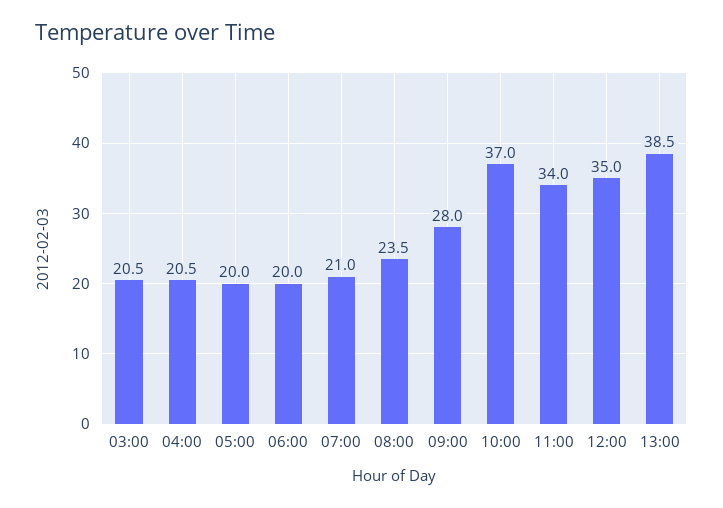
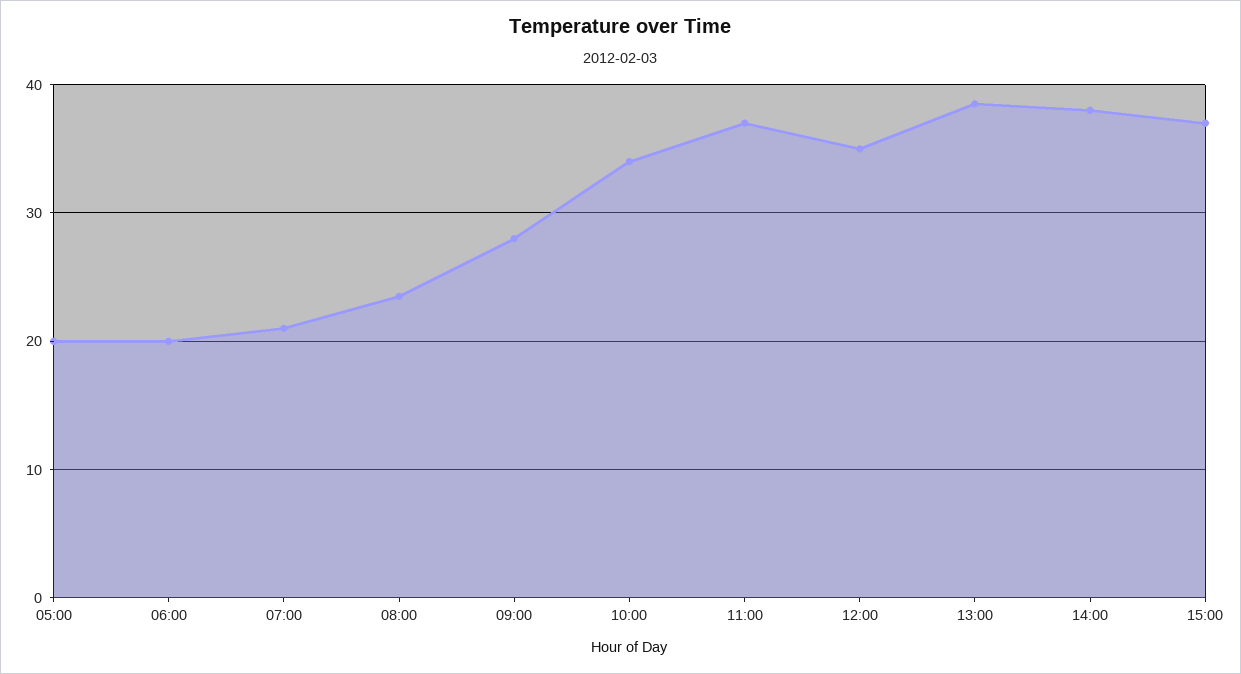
03:00: 20.5 -> none
04:00: 20.5 -> none
10:00: 37 -> 34
11:00: 34 -> 37
14:00: none -> 38
15:00: none -> 37

